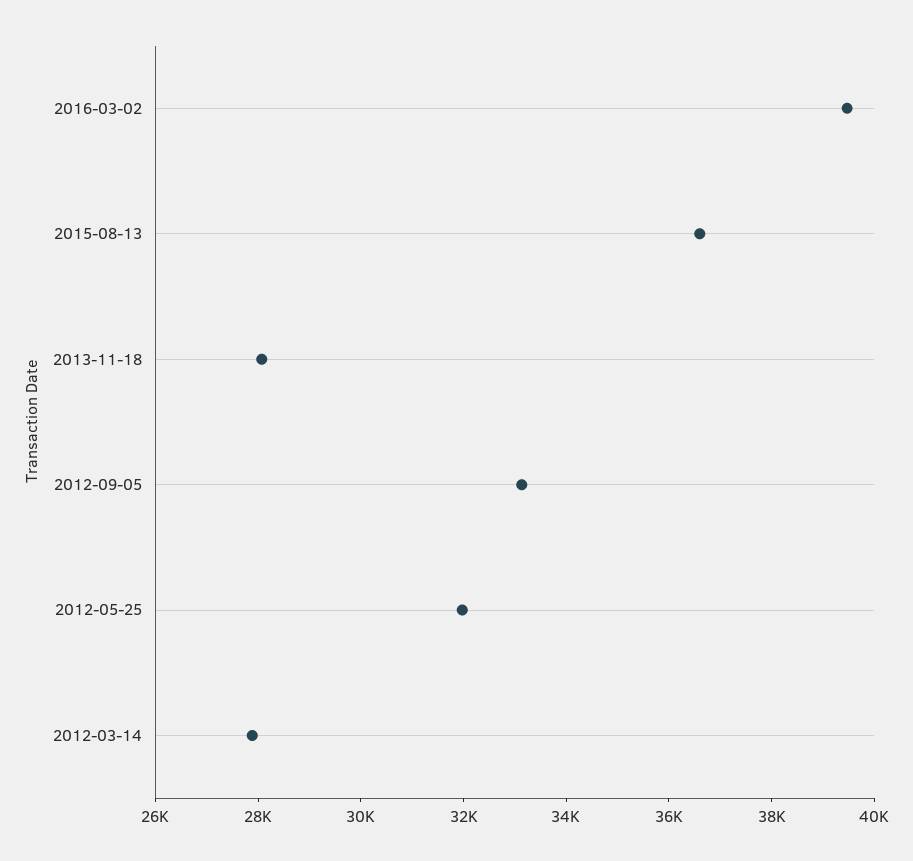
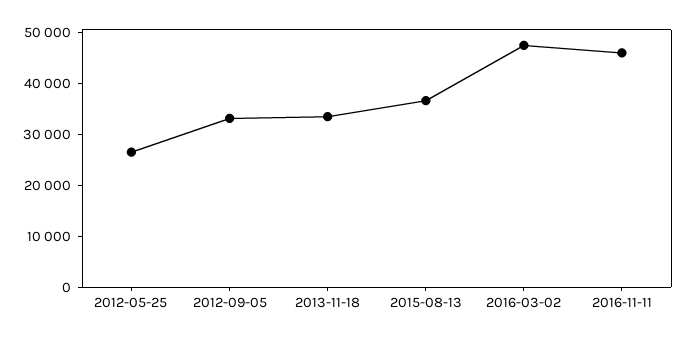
2016-03-02: 39500 -> 48000
2013-11-18: 28000 -> 34000
2012-05-25: 32000 -> 26000
2012-03-14: 28000 -> none
2016-11-11: none -> 46000

